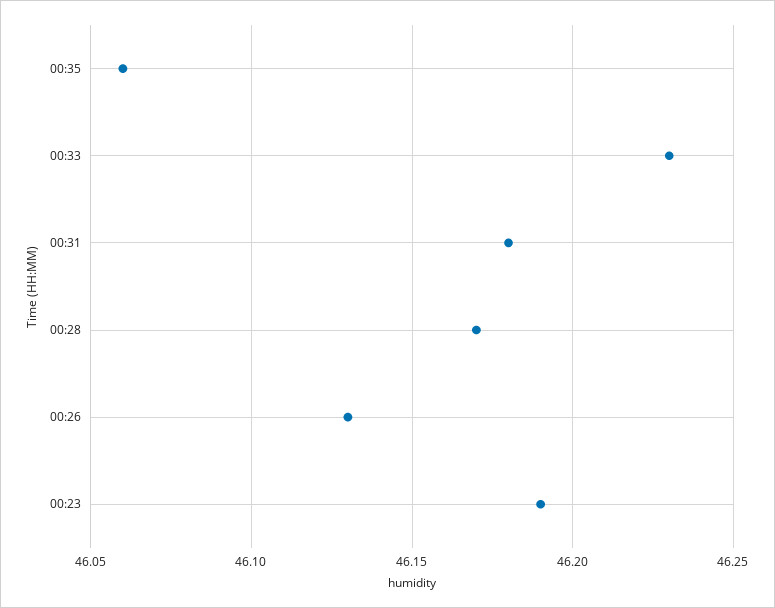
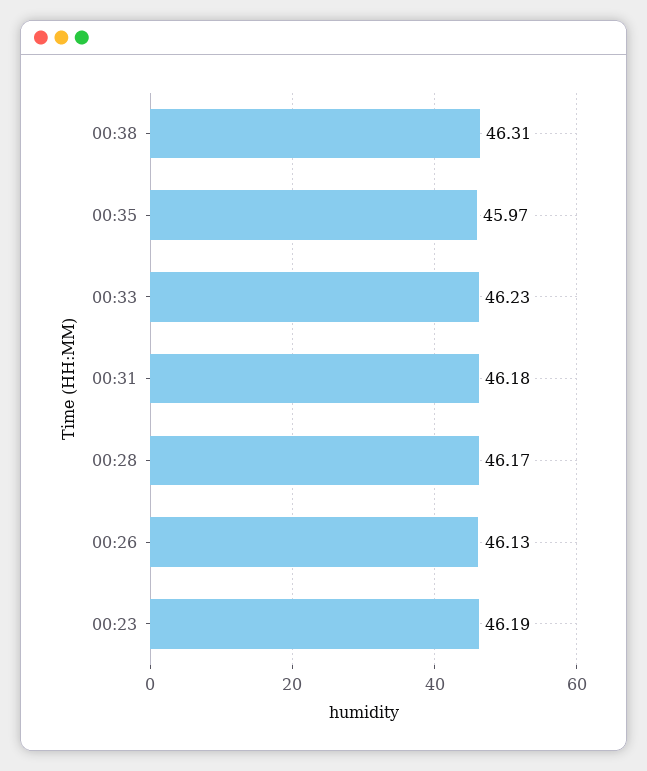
00:35: 46.06 -> 45.97
00:38: none -> 46.31

